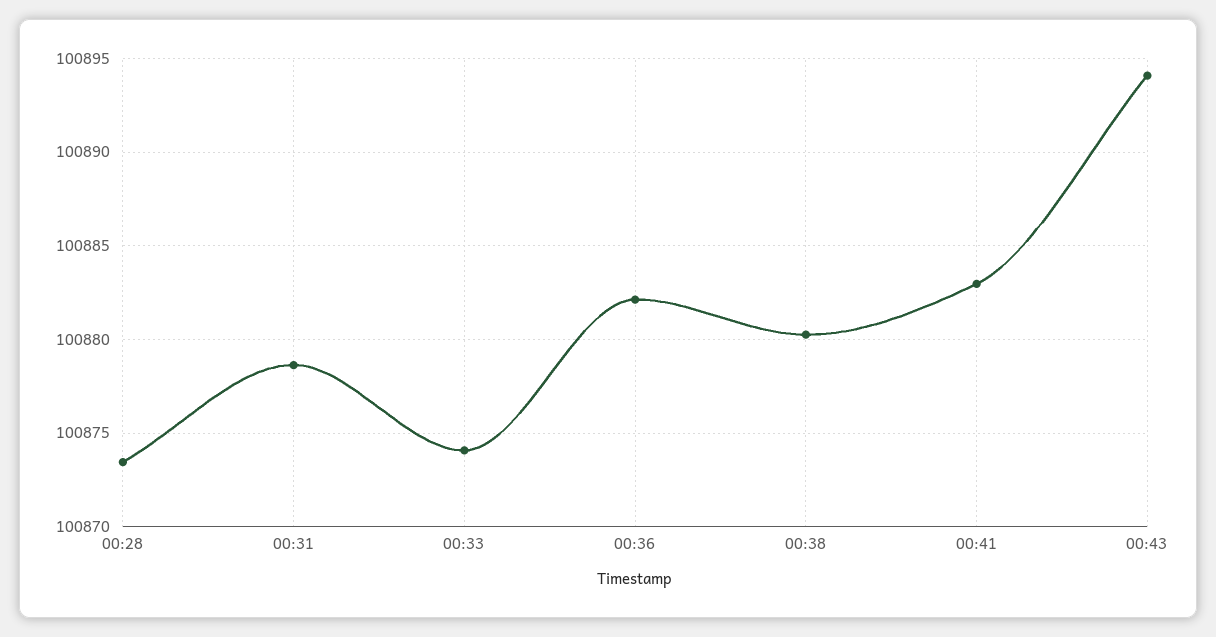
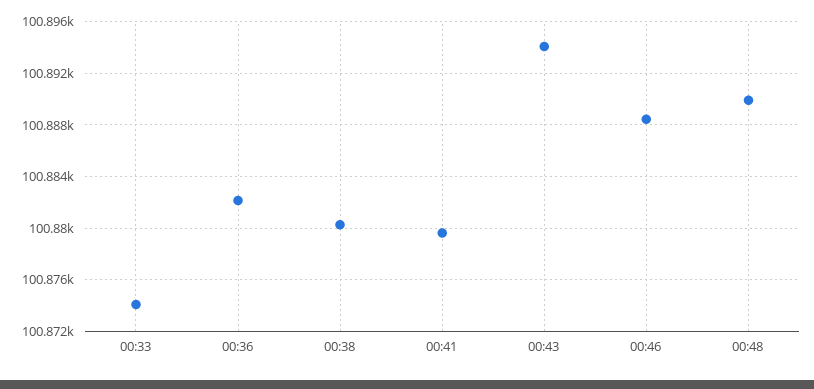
00:28: 100873.5 -> none
00:31: 100878.5 -> none
00:41: 100883 -> 100879.5
00:46: none -> 100888.5
00:48: none -> 100890

